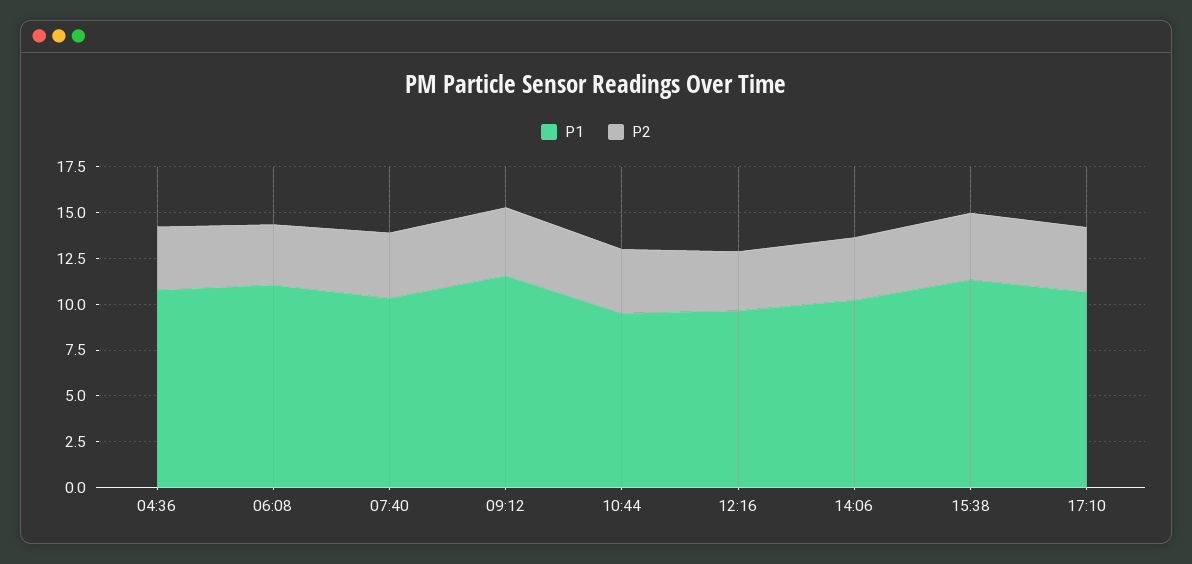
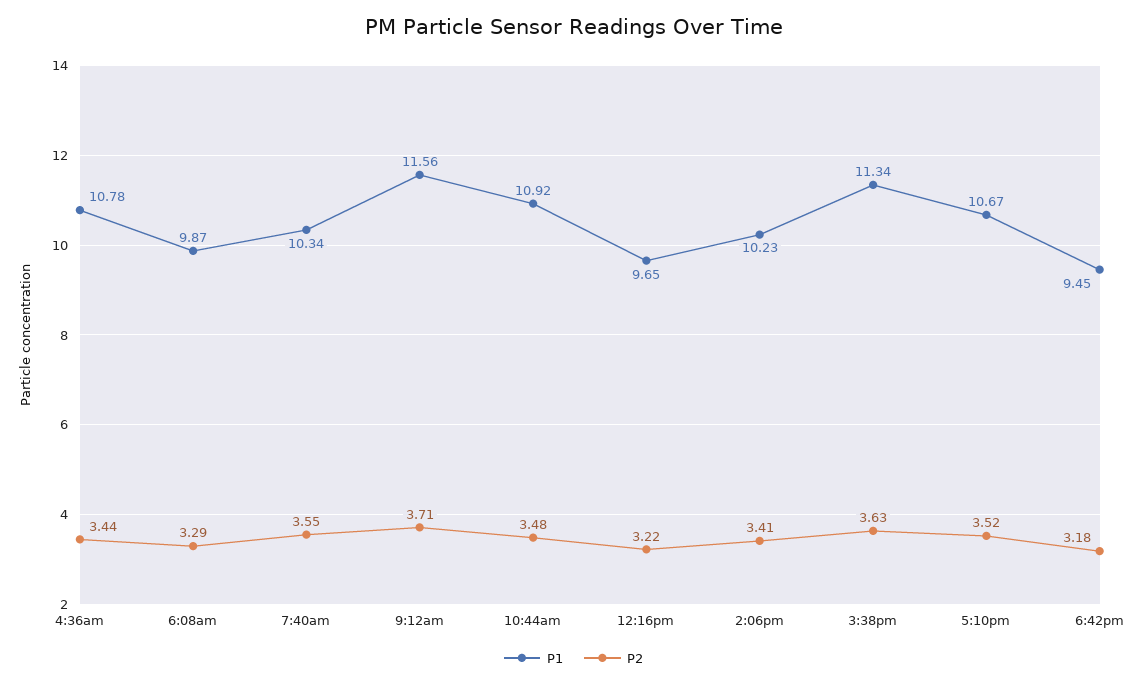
P1, 06:08: 11 -> 9.87
P1, 10:44: 9.5 -> 10.92
P1, 6:42pm: none -> 9.45
P2, 6:42pm: none -> 3.18

